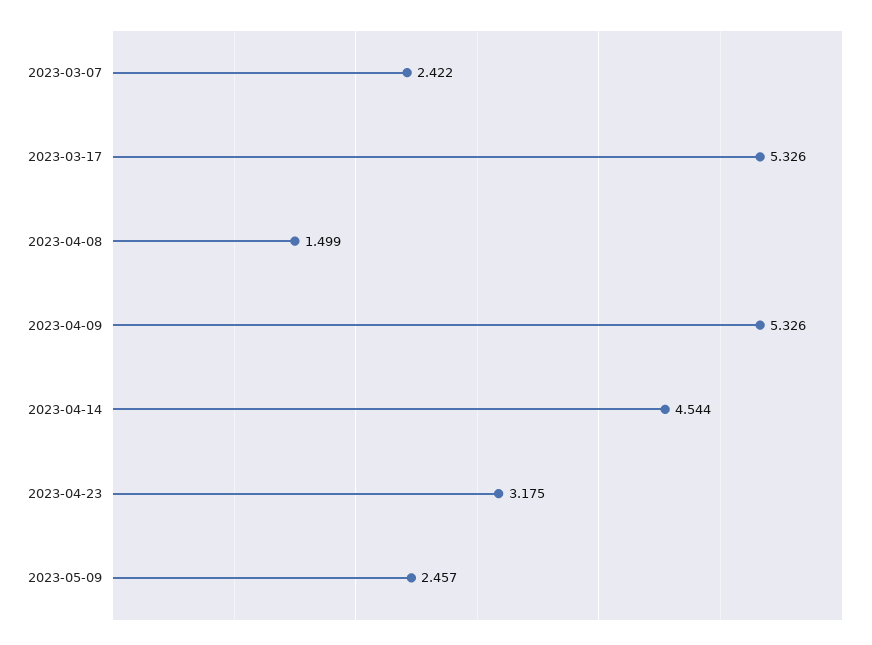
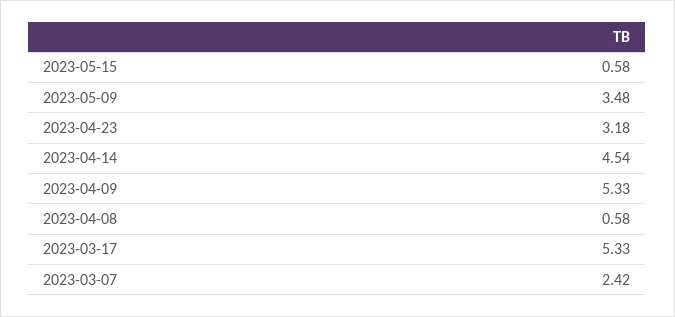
2023-04-08: 1.499 -> 0.58
2023-05-09: 2.457 -> 3.48
2023-05-15: none -> 0.58

